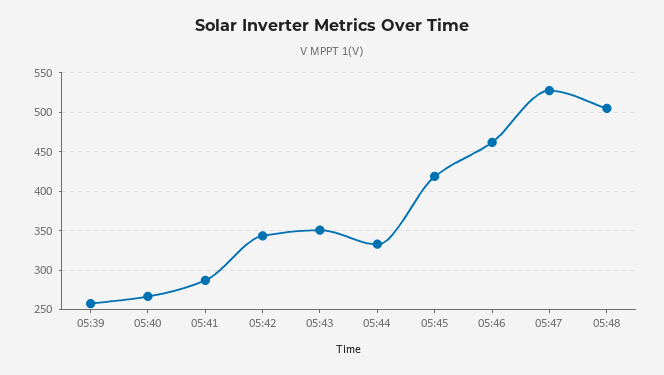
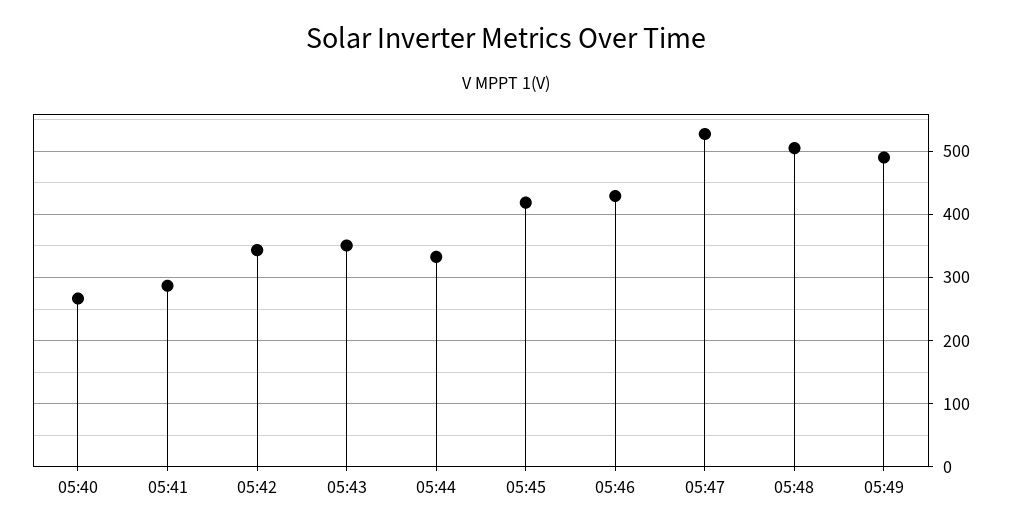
05:39: 260 -> none
05:46: 460 -> 430
05:49: none -> 490

